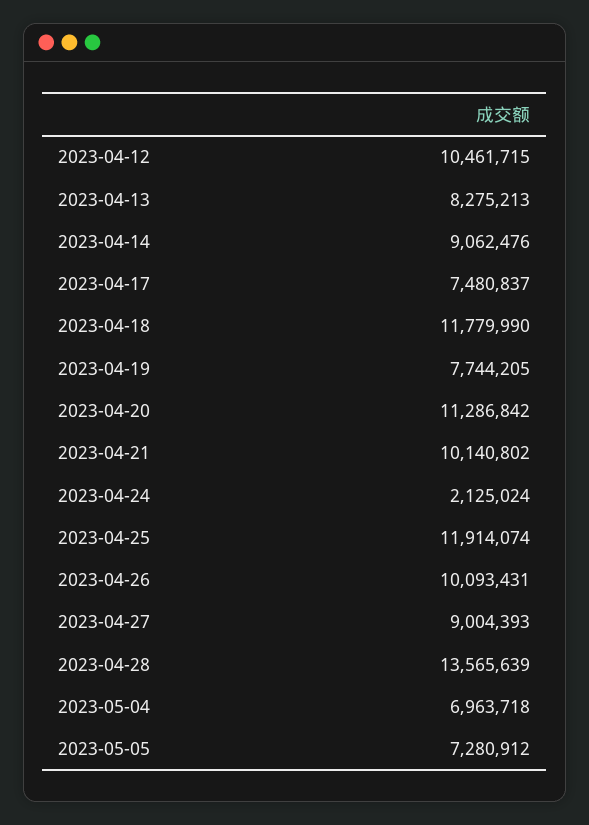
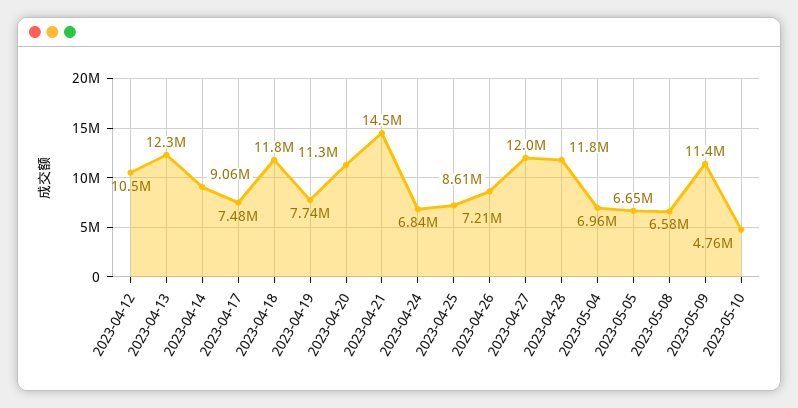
2023-04-13: 8275213 -> 12300000
2023-04-21: 10140802 -> 14500000
2023-04-24: 2125024 -> 6840000
2023-04-25: 11914074 -> 7210000
2023-04-26: 10093431 -> 8610000
2023-04-27: 9004393 -> 12000000
2023-04-28: 13565639 -> 11800000
2023-05-05: 7280912 -> 6650000
2023-05-08: none -> 6580000
2023-05-09: none -> 11400000
2023-05-10: none -> 4760000

